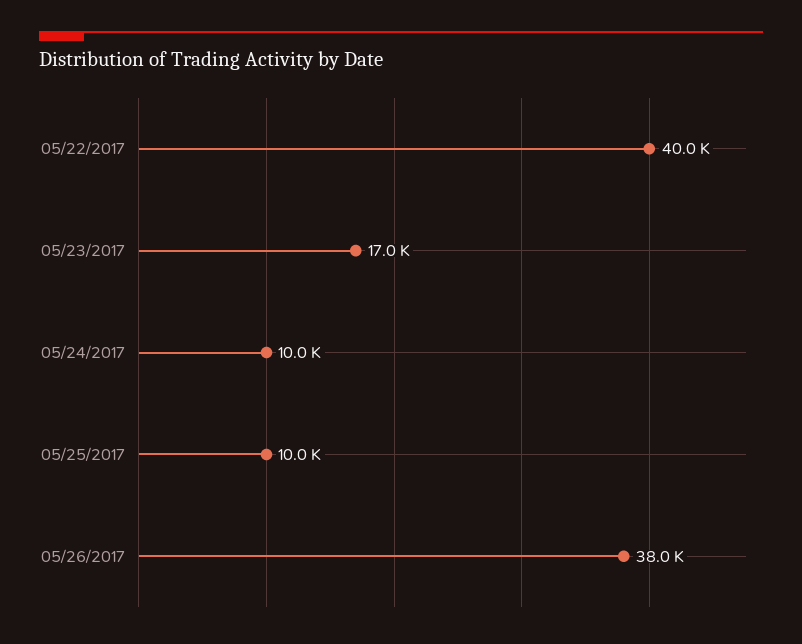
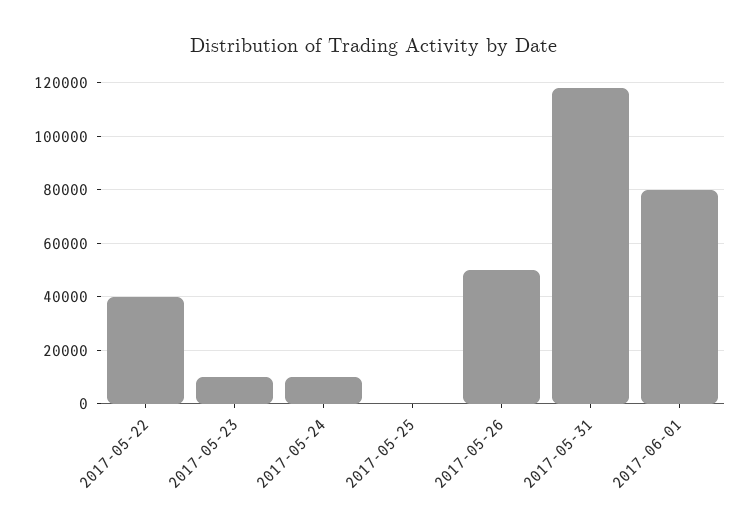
05/23/2017: 17000 -> 10000
05/25/2017: 10000 -> 0
05/26/2017: 38000 -> 50000
2017-05-31: none -> 117500
2017-06-01: none -> 80000

